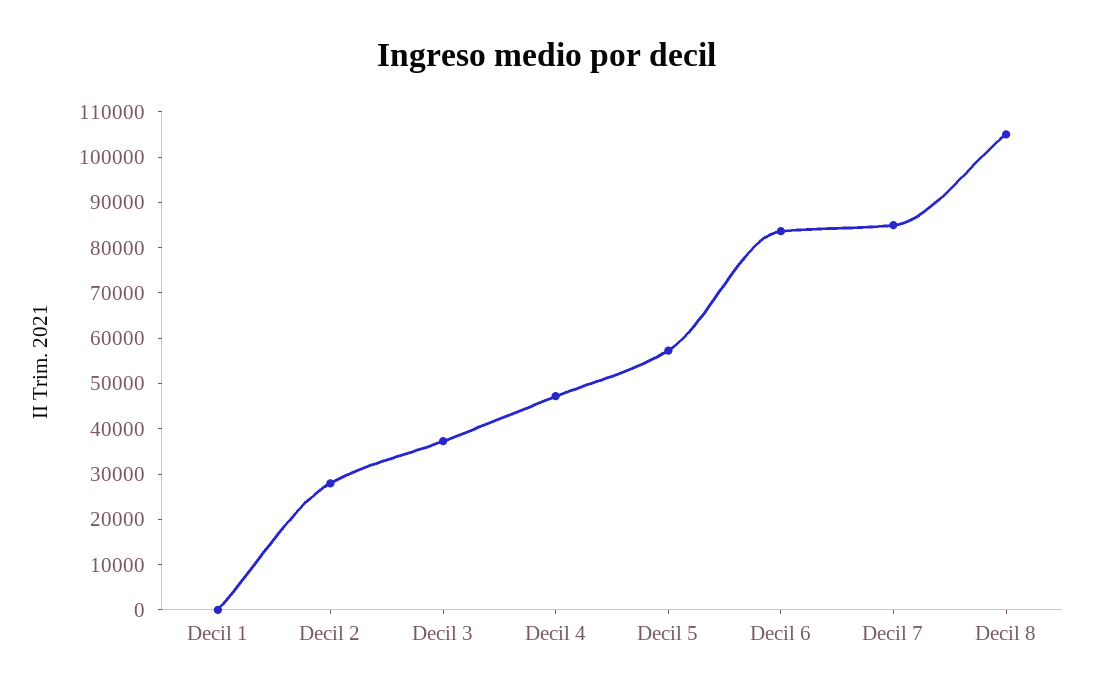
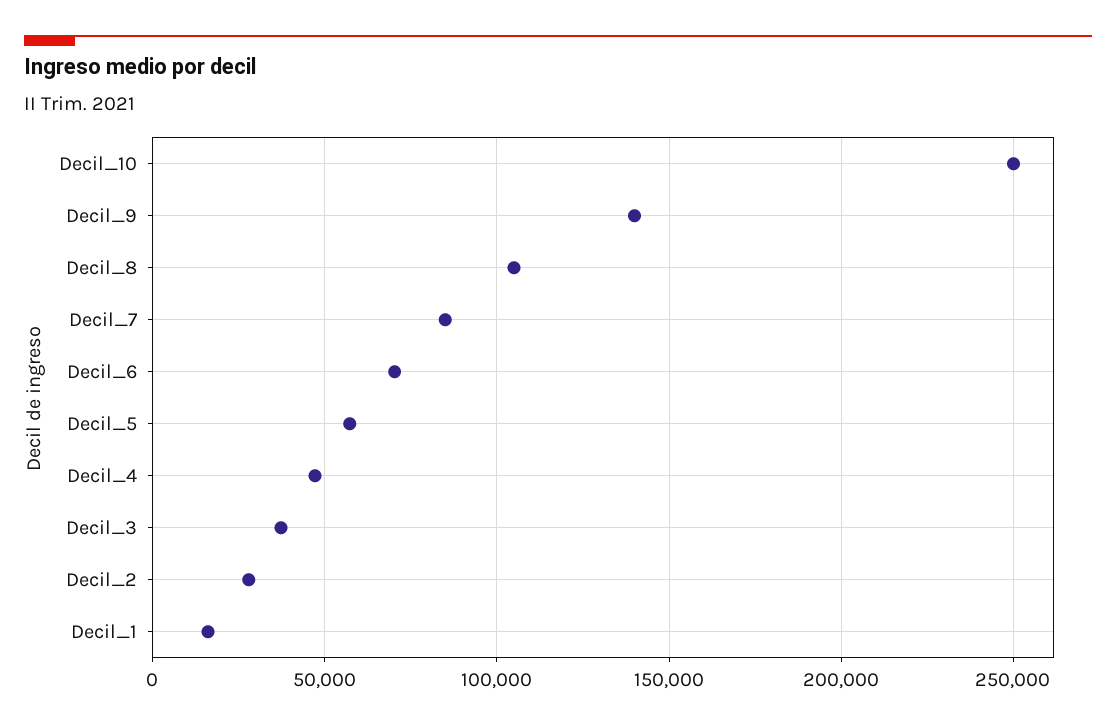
Decil 1: 0 -> 15000
Decil 6: 84000 -> 70000
Decil_10: none -> 250000
Decil_9: none -> 140000

